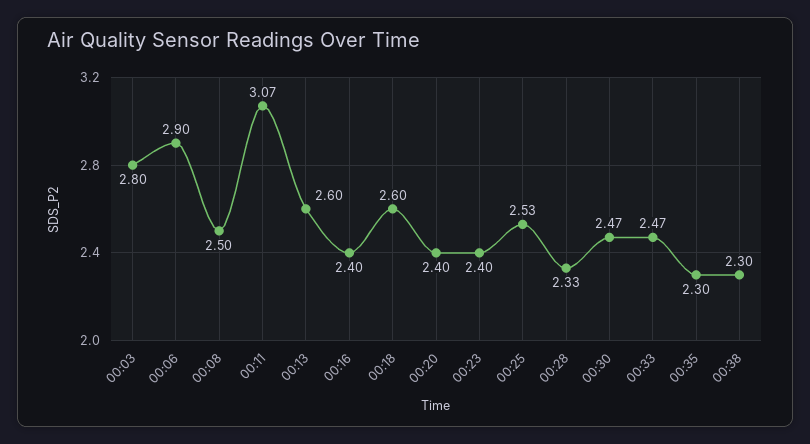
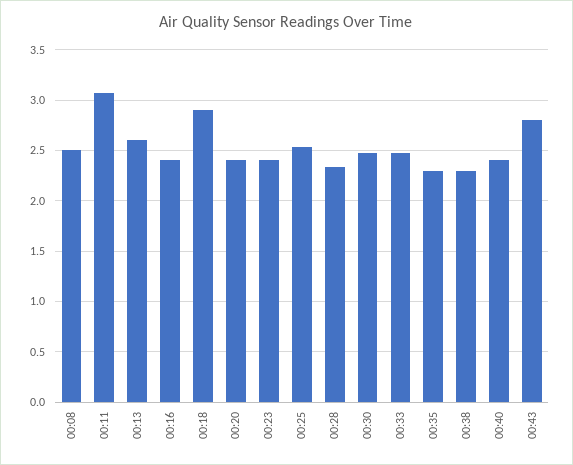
00:03: 2.8 -> none
00:06: 2.9 -> none
00:18: 2.6 -> 2.9
00:40: none -> 2.4
00:43: none -> 2.8

